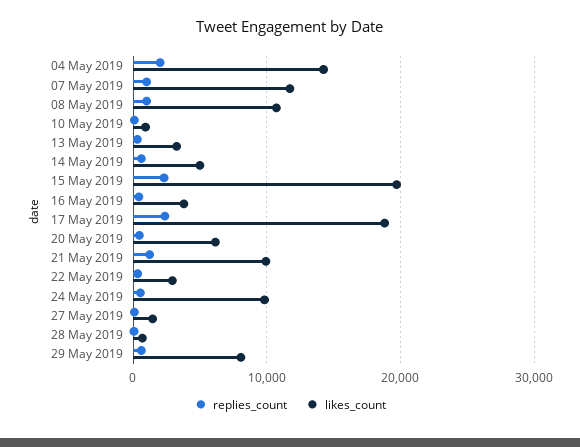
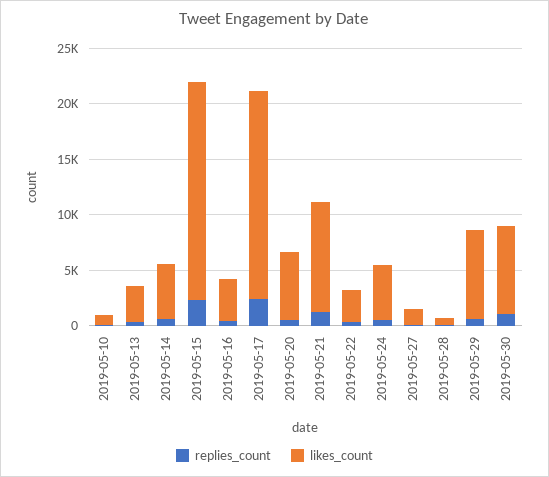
replies_count, 04 May 2019: 2000 -> none
likes_count, 04 May 2019: 14000 -> none
replies_count, 07 May 2019: 1000 -> none
likes_count, 07 May 2019: 12000 -> none
replies_count, 08 May 2019: 1000 -> none
likes_count, 08 May 2019: 11000 -> none
likes_count, 24 May 2019: 10000 -> 5000
replies_count, 2019-05-30: none -> 1000
likes_count, 2019-05-30: none -> 8000

